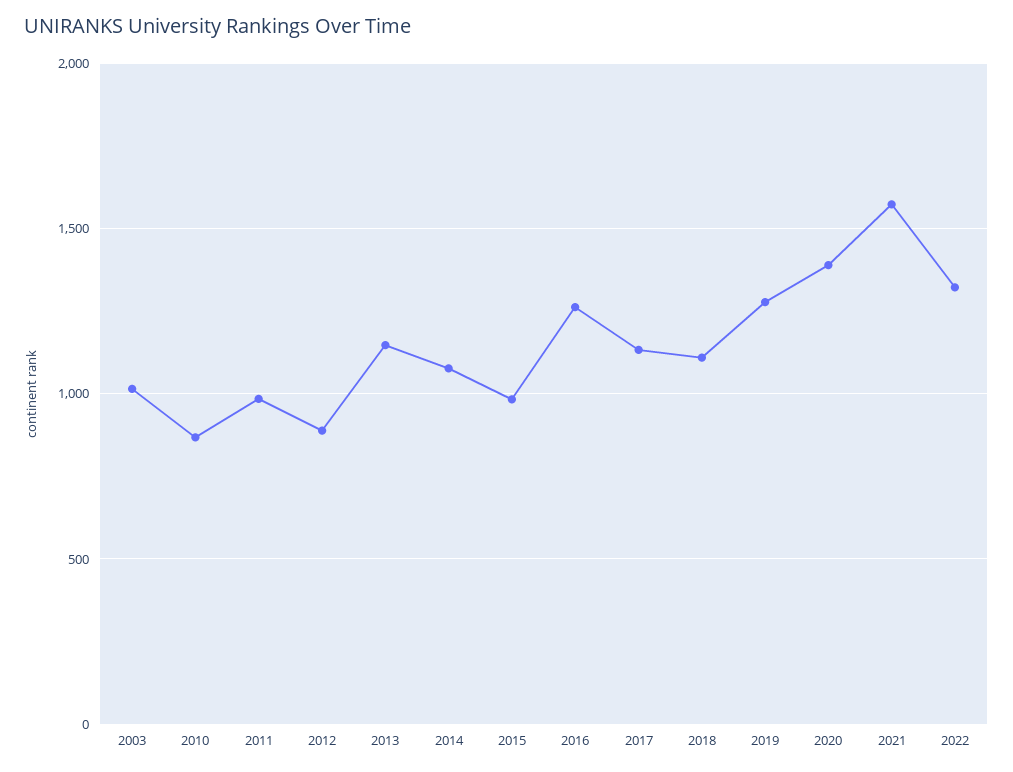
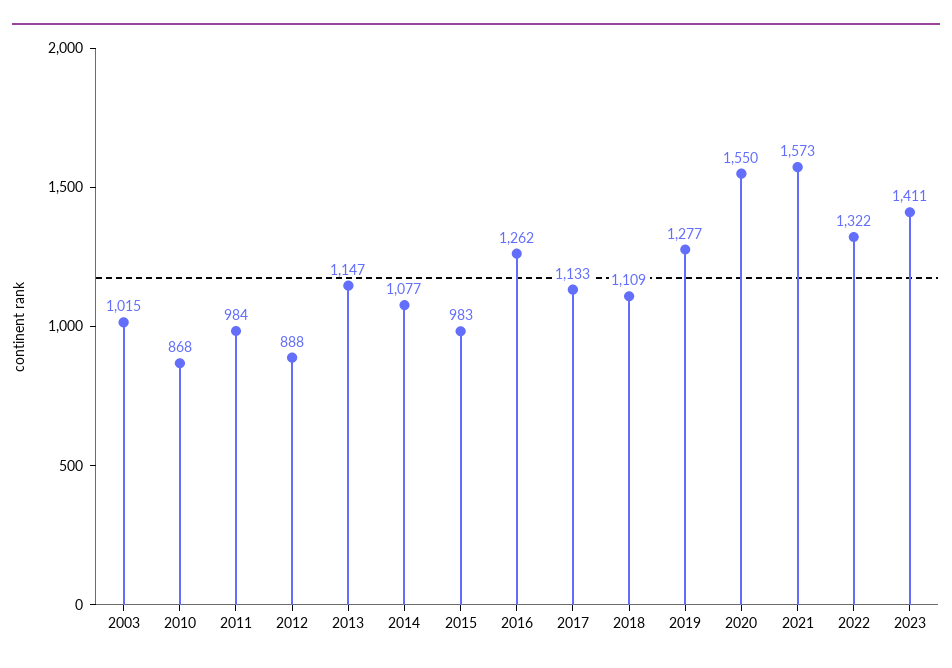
2020: 1400 -> 1550
2023: none -> 1411

